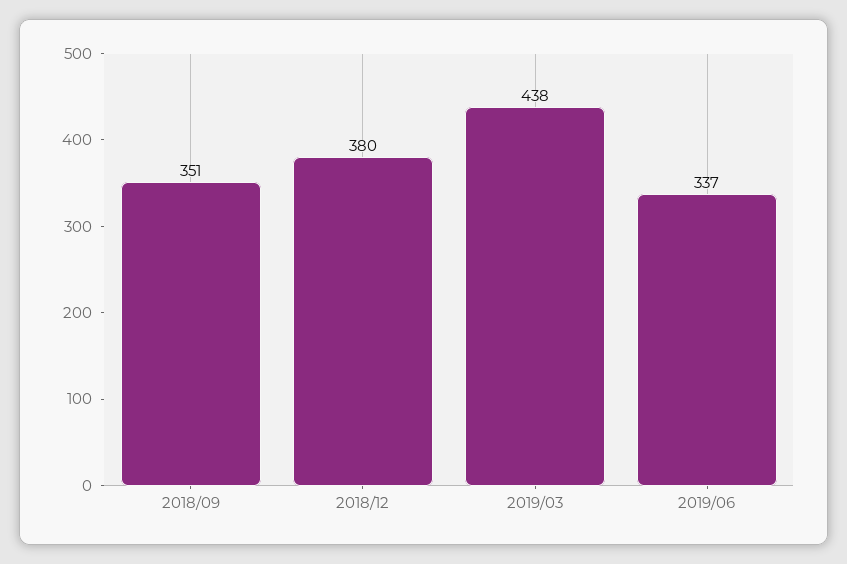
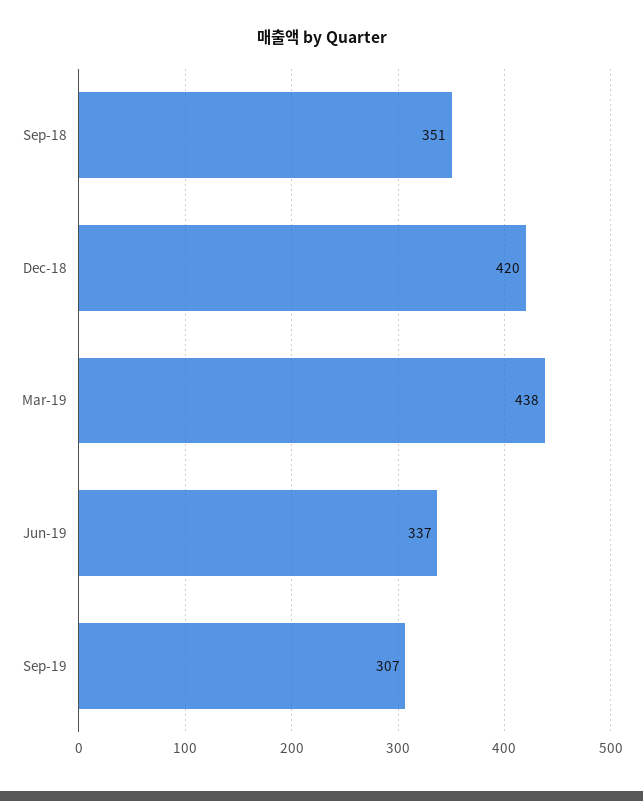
2018/12: 380 -> 420
Sep-19: none -> 307

